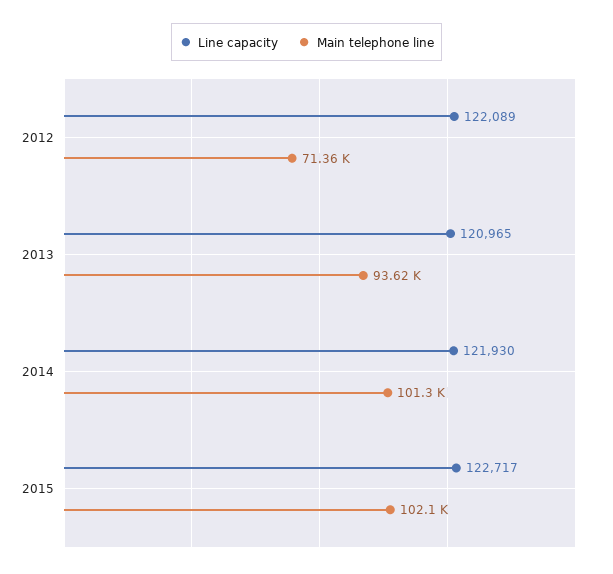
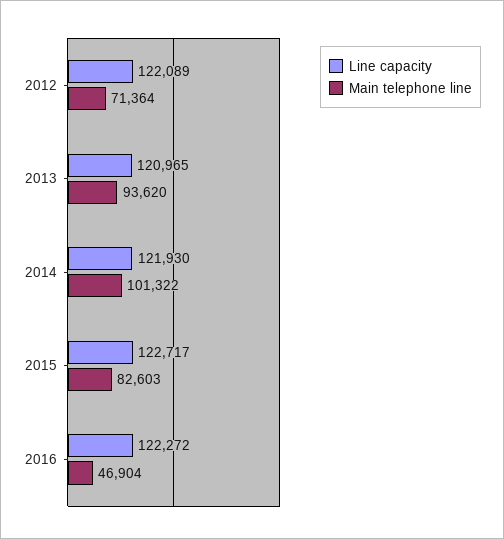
Main telephone line, 2015: 102100 -> 82603
Line capacity, 2016: none -> 122272
Main telephone line, 2016: none -> 46904

